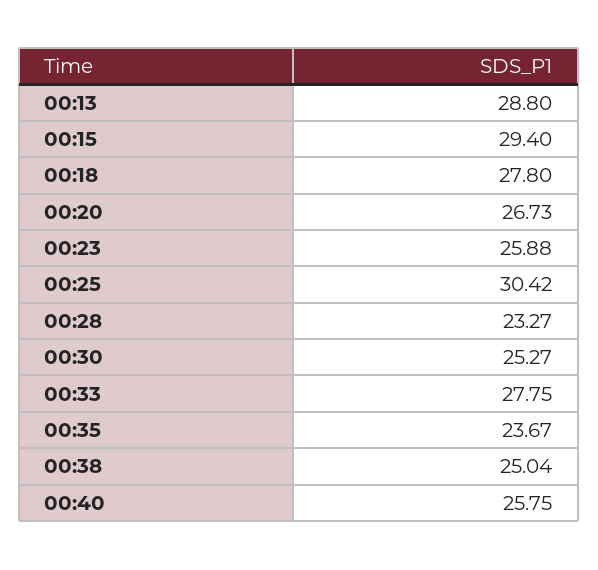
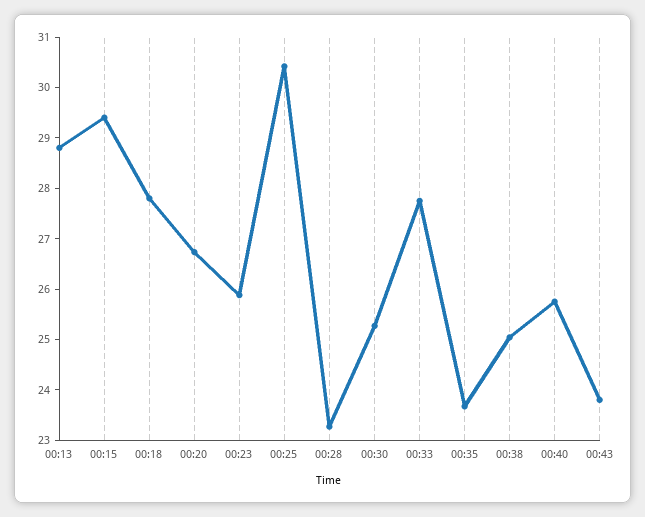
00:43: none -> 23.8

